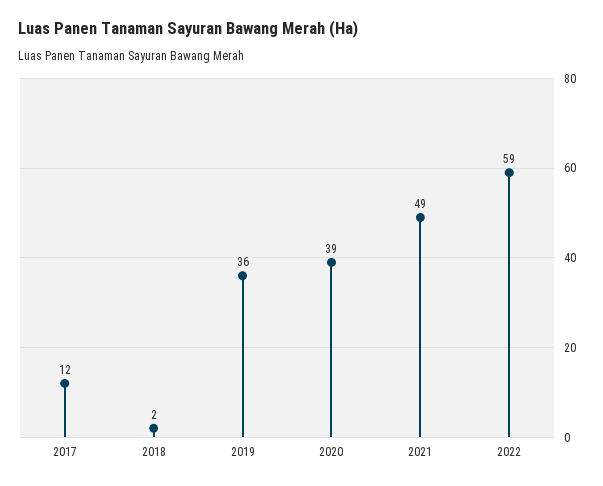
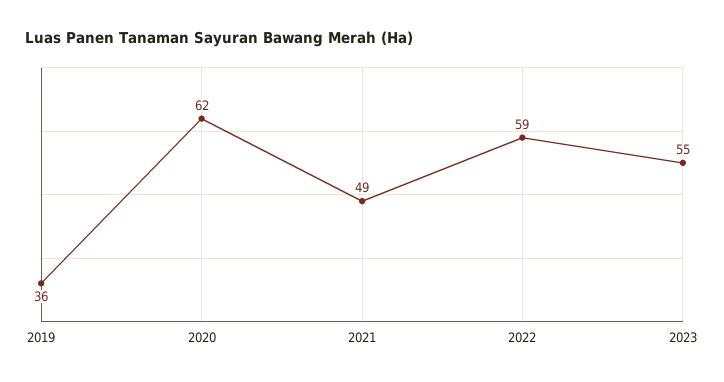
2017: 12 -> none
2018: 2 -> none
2020: 39 -> 62
2023: none -> 55

